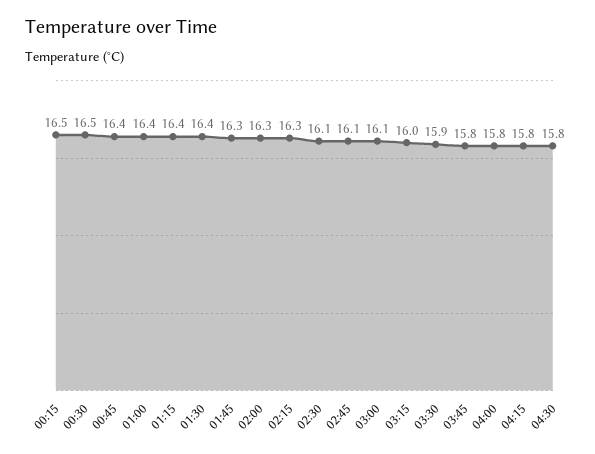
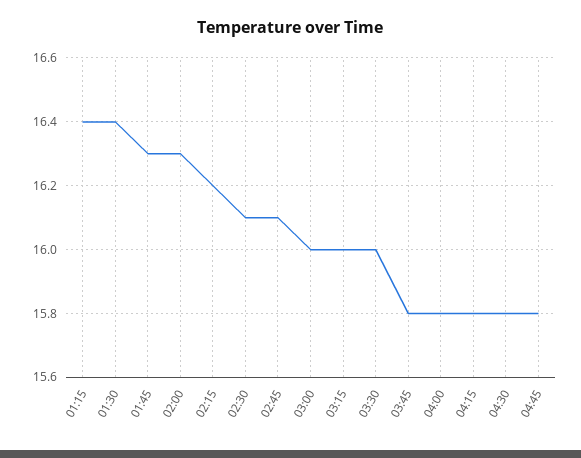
00:15: 16.5 -> none
00:30: 16.5 -> none
00:45: 16.4 -> none
01:00: 16.4 -> none
02:15: 16.3 -> 16.2
03:00: 16.1 -> 16
03:30: 15.9 -> 16
04:45: none -> 15.8

